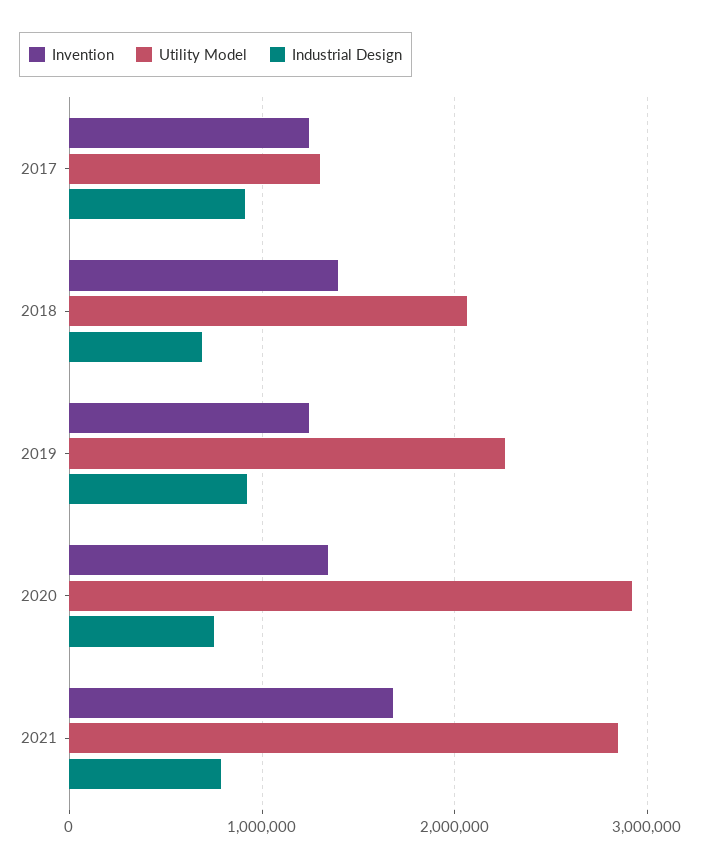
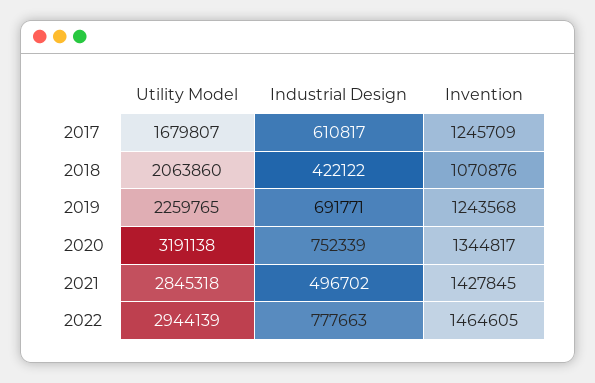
Utility Model, 2017: 1300000 -> 1679807
Industrial Design, 2017: 900000 -> 610817
Invention, 2018: 1400000 -> 1070876
Industrial Design, 2018: 700000 -> 422122
Industrial Design, 2019: 900000 -> 691771
Utility Model, 2020: 2900000 -> 3191138
Invention, 2021: 1700000 -> 1427845
Industrial Design, 2021: 800000 -> 496702
Utility Model, 2022: none -> 2944139
Industrial Design, 2022: none -> 777663
Invention, 2022: none -> 1464605

